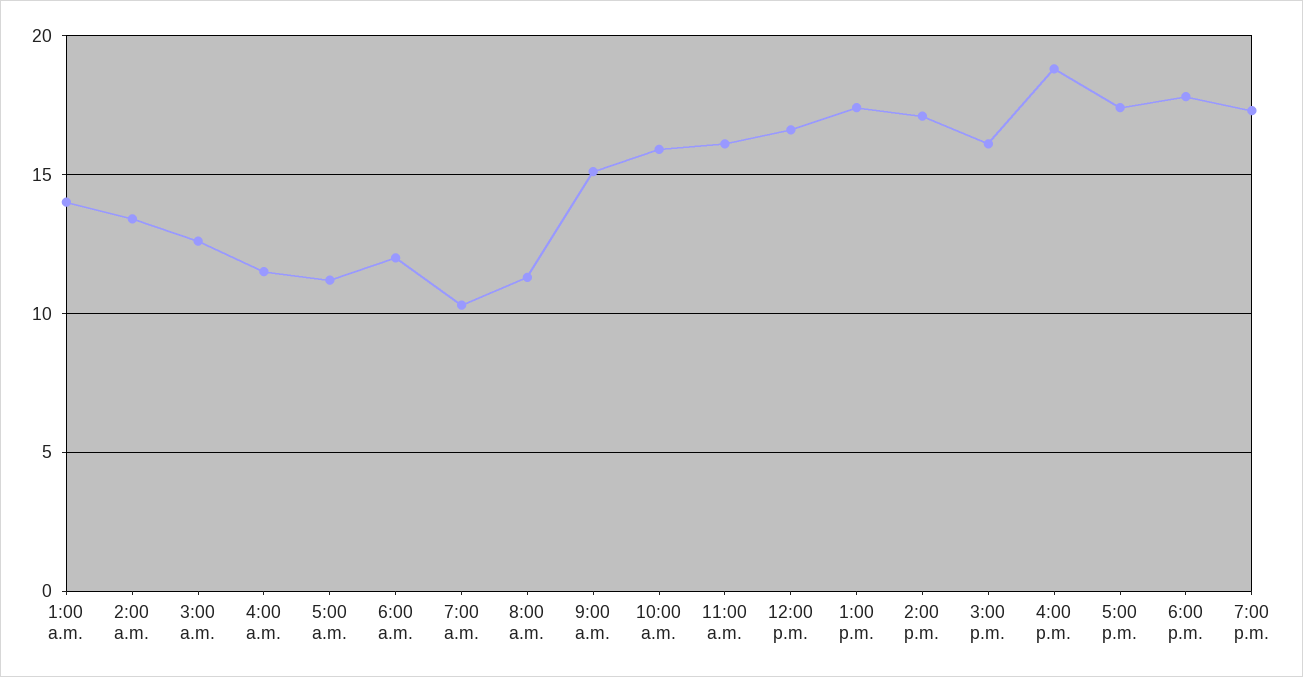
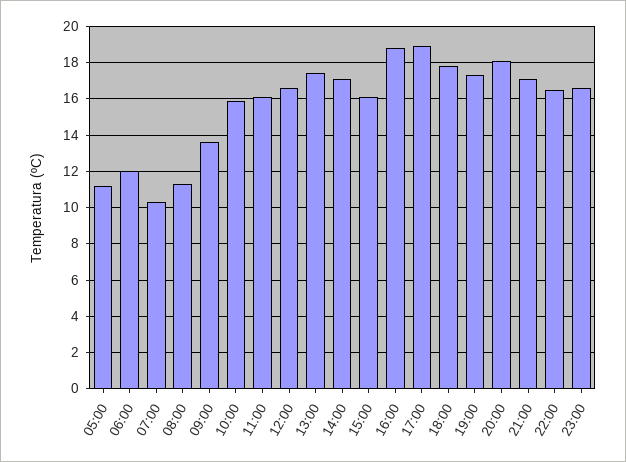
1:00 a.m.: 14 -> none
2:00 a.m.: 13.5 -> none
3:00 a.m.: 12.5 -> none
4:00 a.m.: 11.5 -> none
9:00 a.m.: 15 -> 13.5
5:00 p.m.: 17.5 -> 19
20:00: none -> 18
21:00: none -> 17
22:00: none -> 16.5
23:00: none -> 16.5

